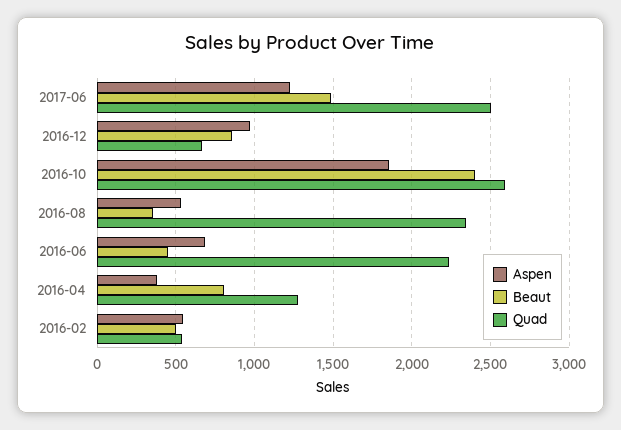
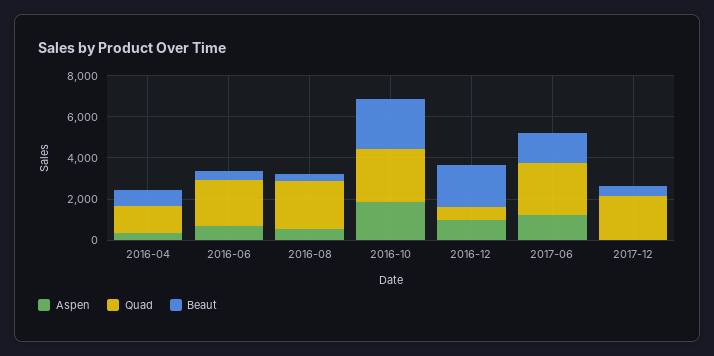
Beaut, 2016-12: 850 -> 2000
Aspen, 2016-02: 550 -> none
Beaut, 2016-02: 500 -> none
Quad, 2016-02: 550 -> none
Aspen, 2017-12: none -> 0
Quad, 2017-12: none -> 2000
Beaut, 2017-12: none -> 500

